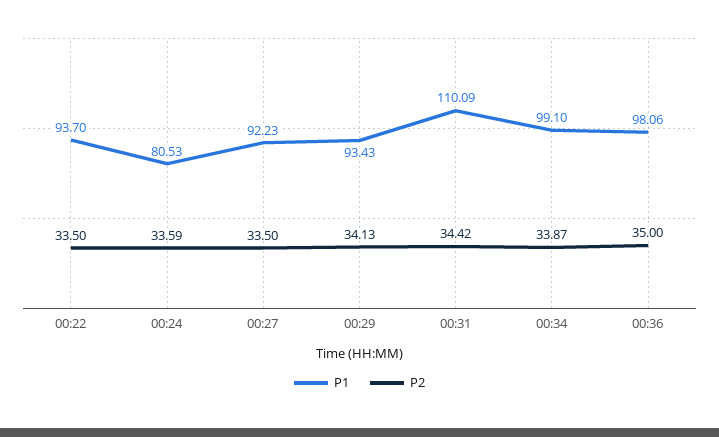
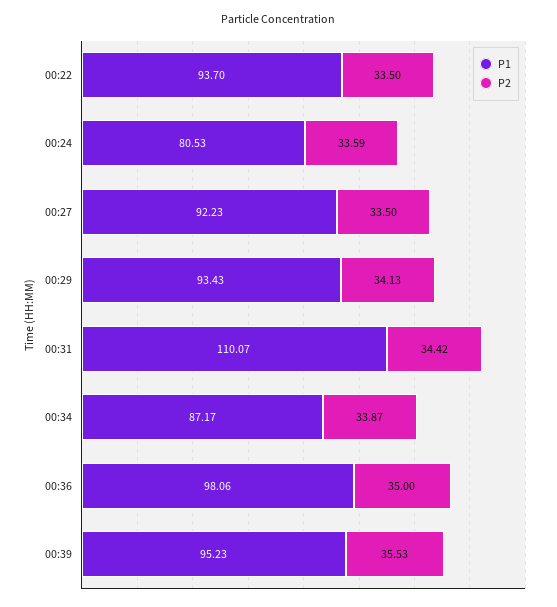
P1, 00:31: 110.09 -> 110.07
P1, 00:34: 99.1 -> 87.17
P1, 00:39: none -> 95.23
P2, 00:39: none -> 35.53

